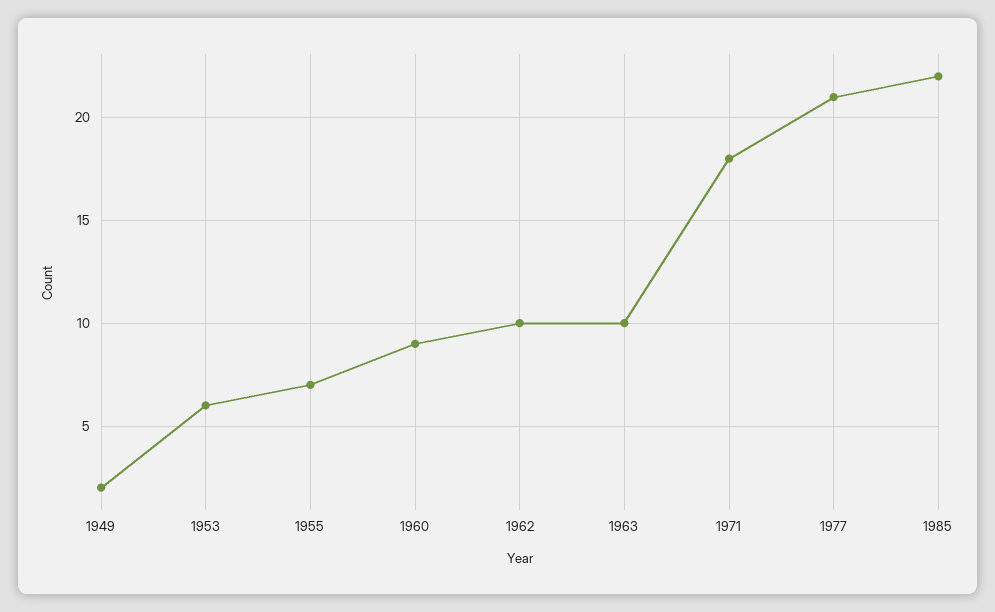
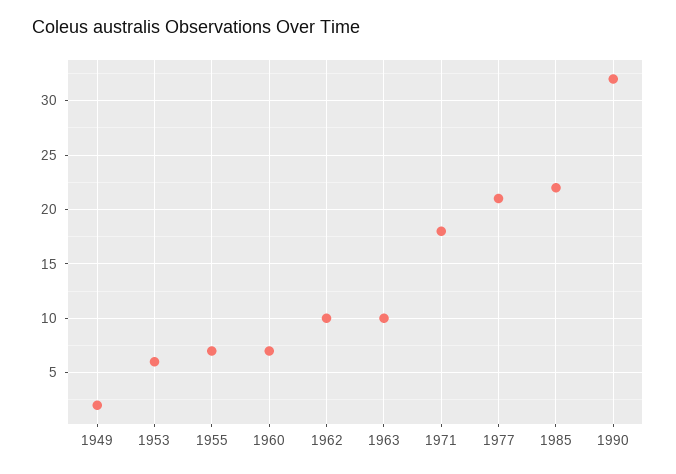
1960: 9 -> 7
1990: none -> 32

